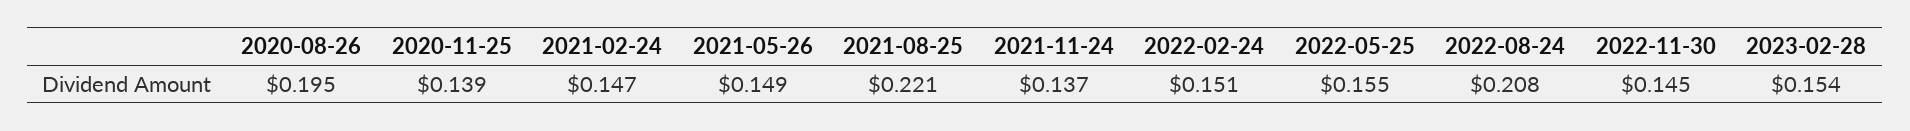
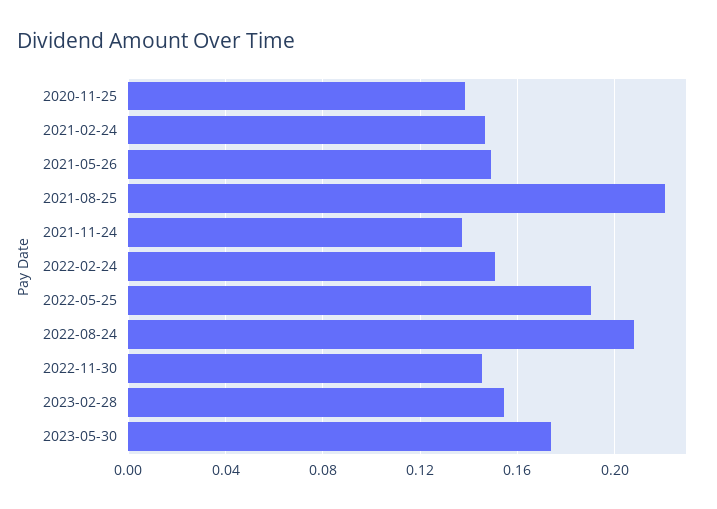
2020-08-26: 0.195 -> none
2022-05-25: 0.155 -> 0.19
2023-05-30: none -> 0.175

